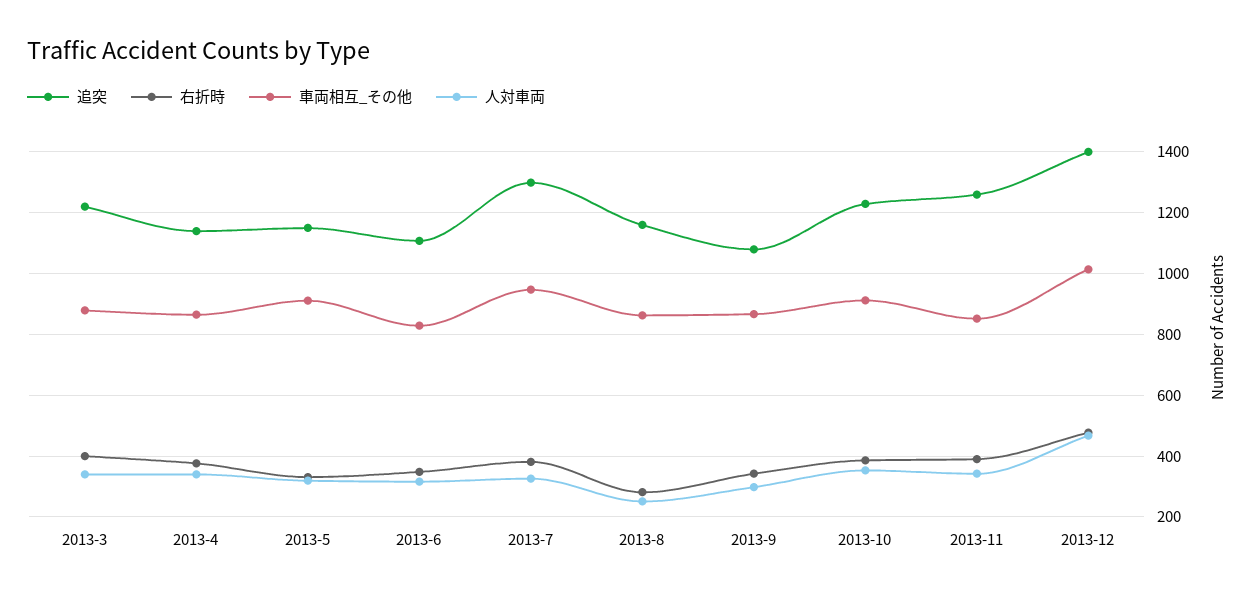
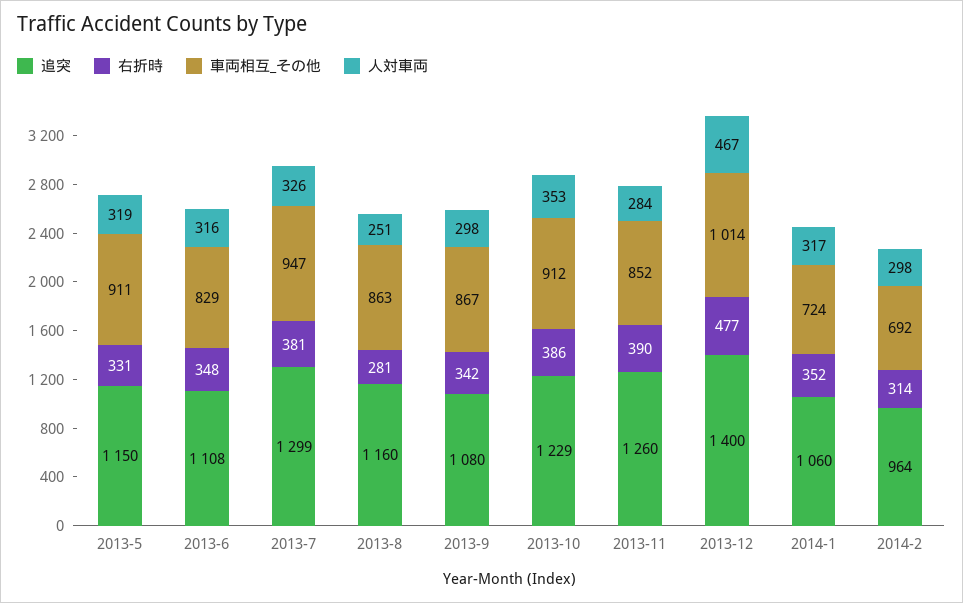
追突, 2013-3: 1220 -> none
右折時, 2013-3: 400 -> none
車両相互_その他, 2013-3: 880 -> none
人対車両, 2013-3: 340 -> none
追突, 2013-4: 1140 -> none
右折時, 2013-4: 380 -> none
車両相互_その他, 2013-4: 860 -> none
人対車両, 2013-4: 340 -> none
人対車両, 2013-11: 340 -> 284
追突, 2014-1: none -> 1060
右折時, 2014-1: none -> 352
車両相互_その他, 2014-1: none -> 724
人対車両, 2014-1: none -> 317
追突, 2014-2: none -> 964
右折時, 2014-2: none -> 314
車両相互_その他, 2014-2: none -> 692
人対車両, 2014-2: none -> 298

